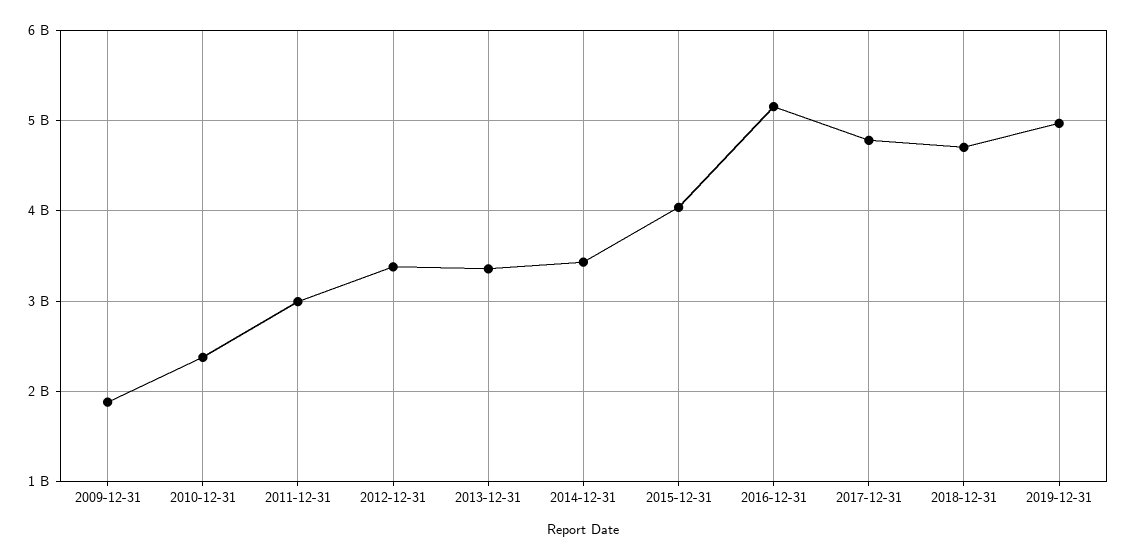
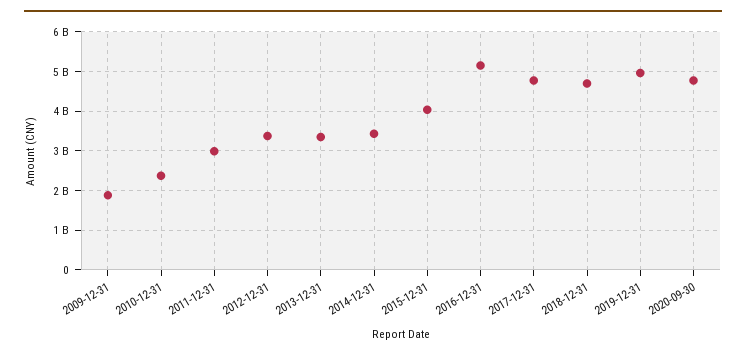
2020-09-30: none -> 4800000000

